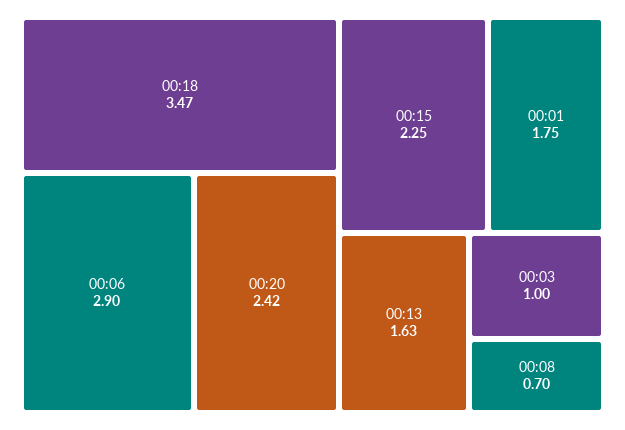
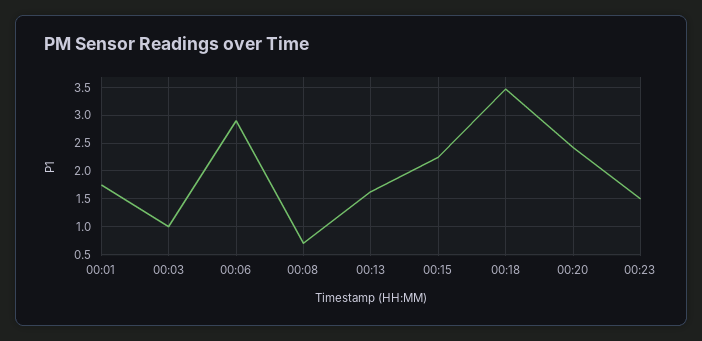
00:23: none -> 1.5

